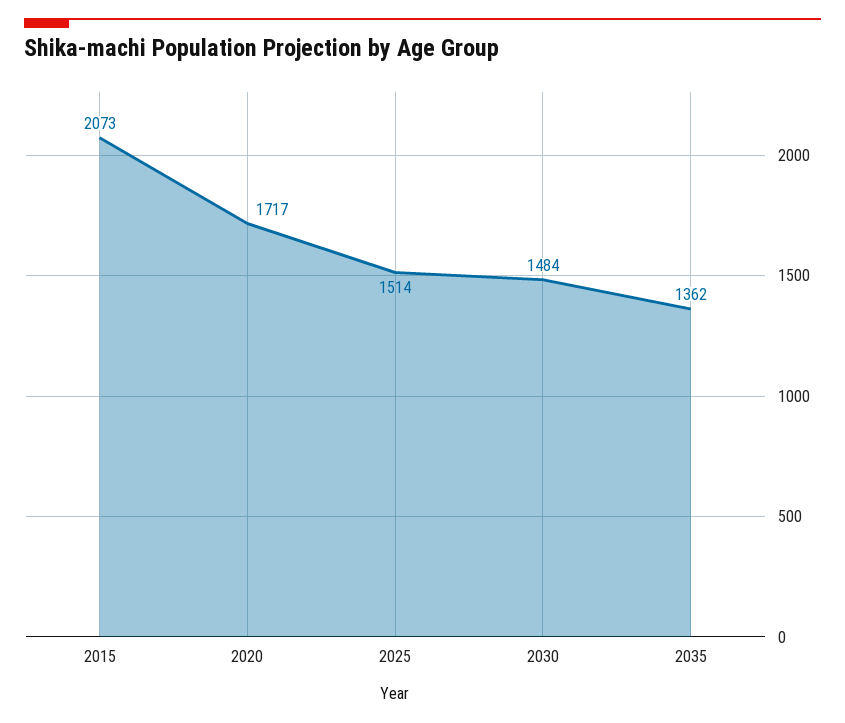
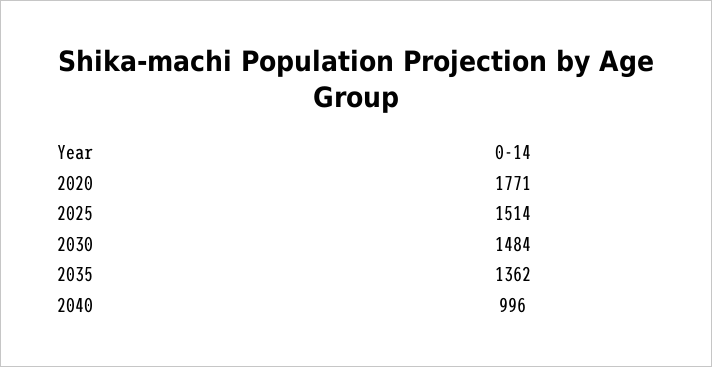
2015: 2073 -> none
2020: 1717 -> 1771
2040: none -> 996

